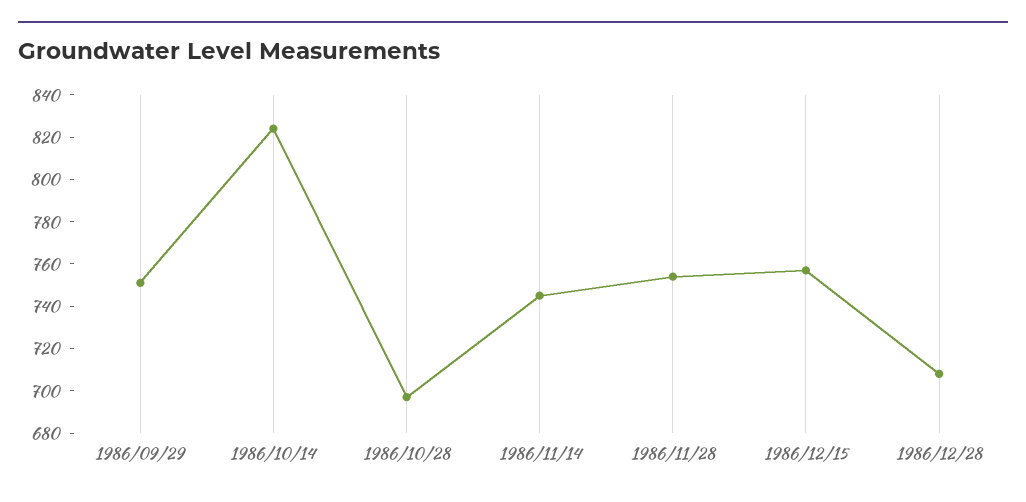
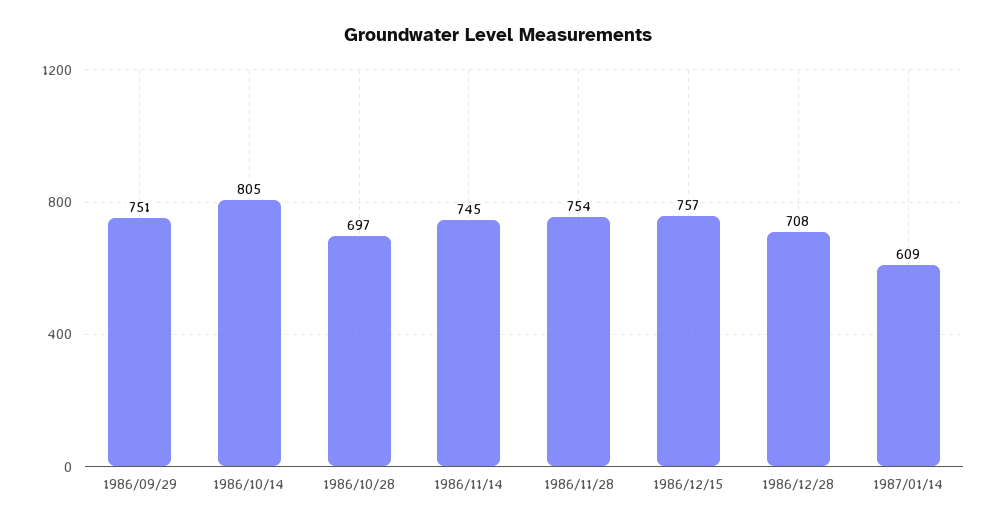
1986/10/14: 825 -> 805
1987/01/14: none -> 609

